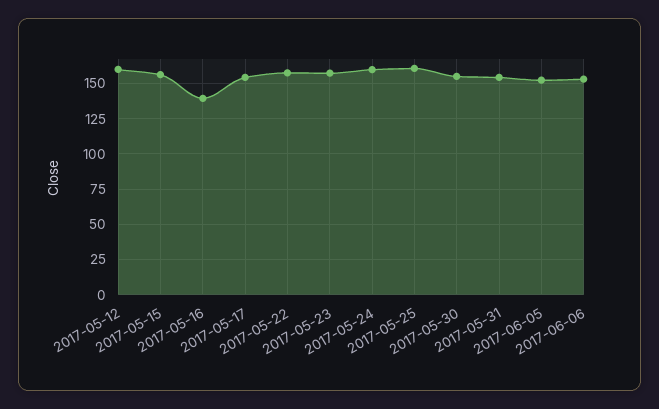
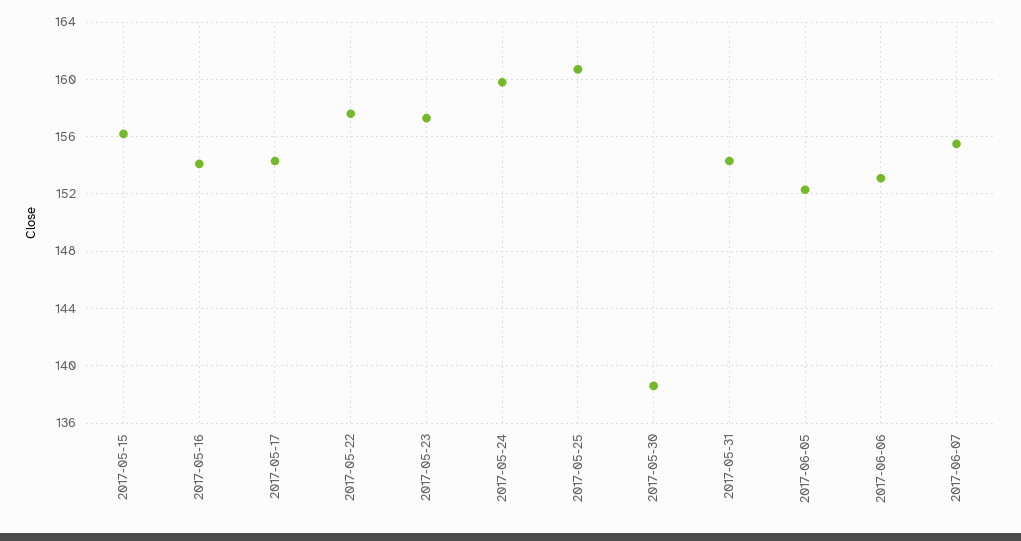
2017-05-12: 160 -> none
2017-05-16: 140 -> 154
2017-05-30: 155 -> 138.5
2017-06-07: none -> 155.5

